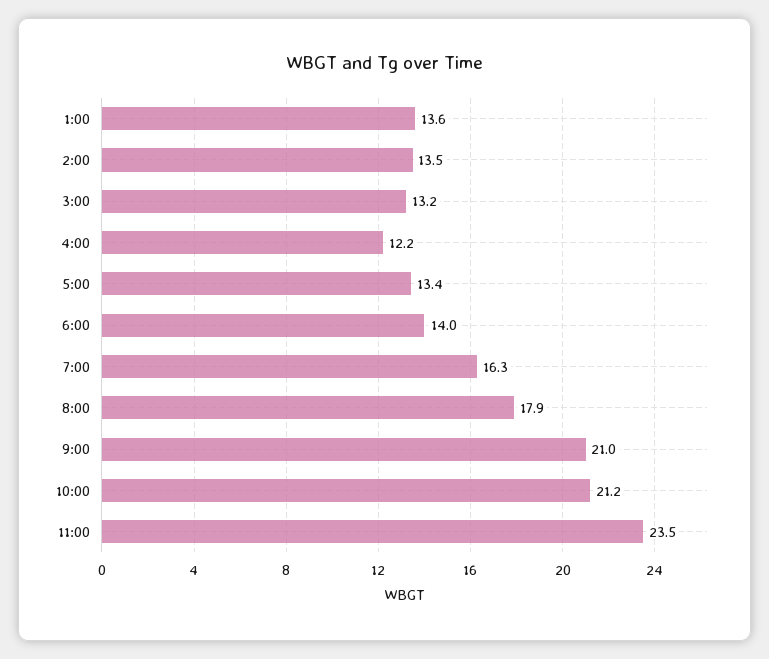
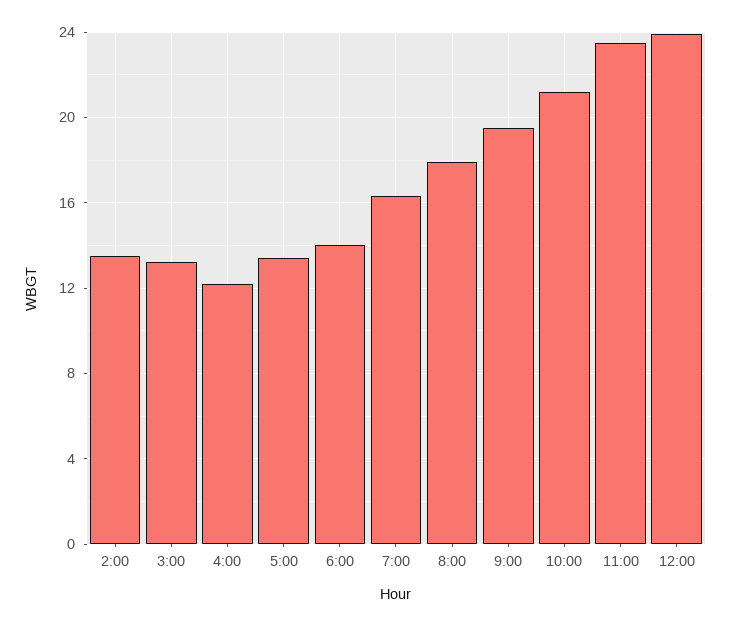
1:00: 13.6 -> none
9:00: 21 -> 19.5
12:00: none -> 24

